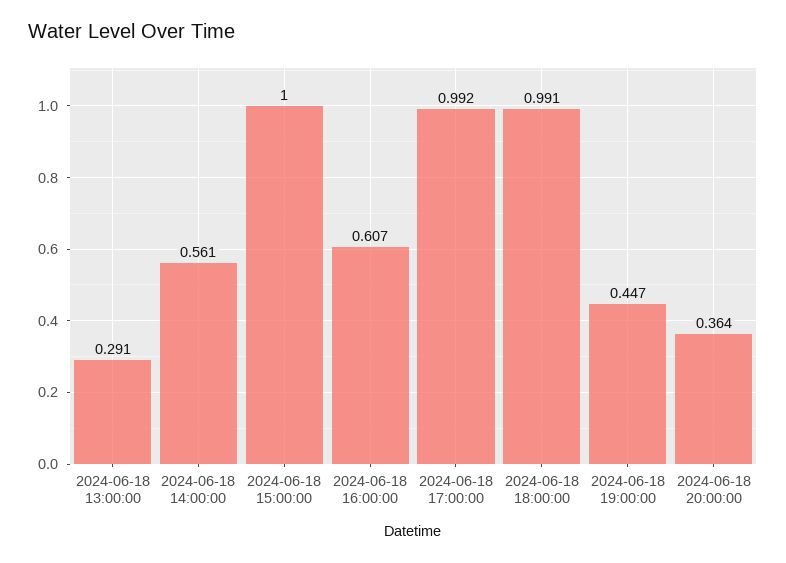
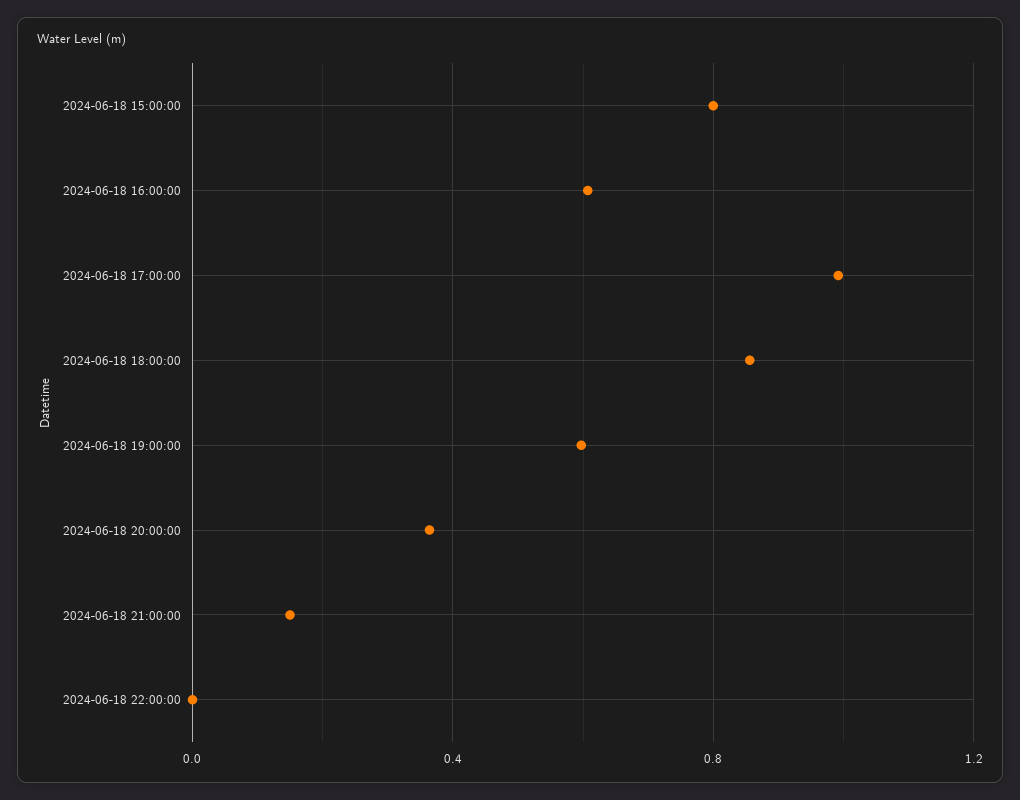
2024-06-18 13:00:00: 0.291 -> none
2024-06-18 14:00:00: 0.561 -> none
2024-06-18 15:00:00: 1 -> 0.8
2024-06-18 18:00:00: 0.991 -> 0.85
2024-06-18 19:00:00: 0.447 -> 0.6
2024-06-18 21:00:00: none -> 0.15
2024-06-18 22:00:00: none -> 0

